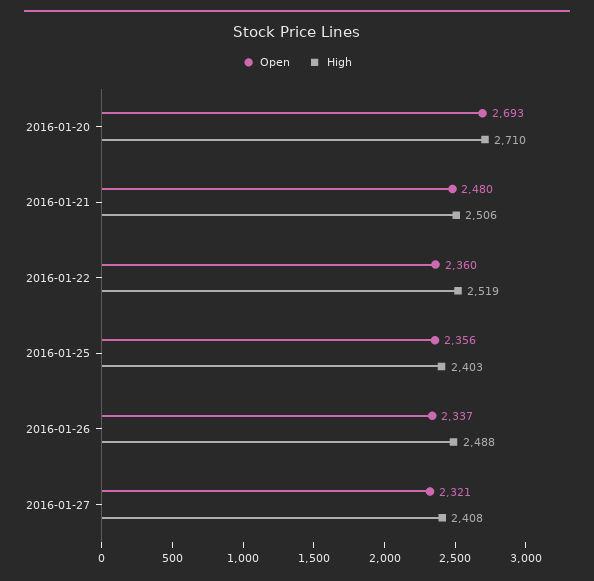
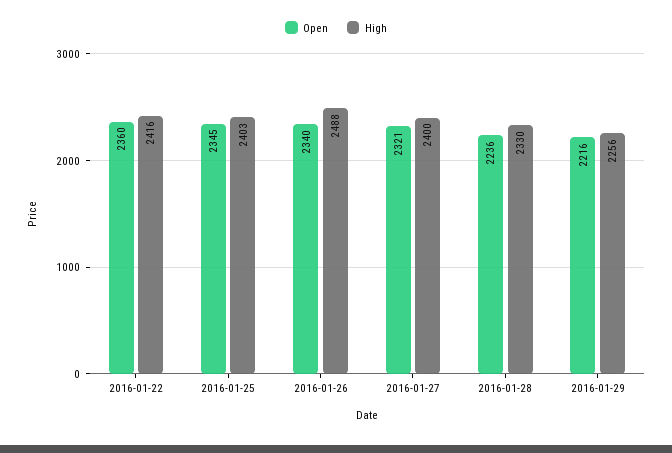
Open, 2016-01-20: 2693 -> none
High, 2016-01-20: 2710 -> none
Open, 2016-01-21: 2480 -> none
High, 2016-01-21: 2506 -> none
High, 2016-01-22: 2519 -> 2416
Open, 2016-01-25: 2356 -> 2345
Open, 2016-01-26: 2337 -> 2340
High, 2016-01-27: 2408 -> 2400
Open, 2016-01-28: none -> 2236
High, 2016-01-28: none -> 2330
Open, 2016-01-29: none -> 2216
High, 2016-01-29: none -> 2256

